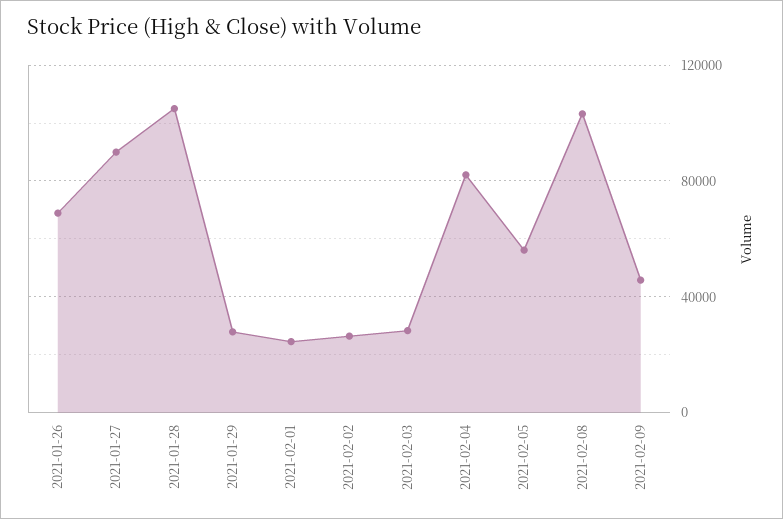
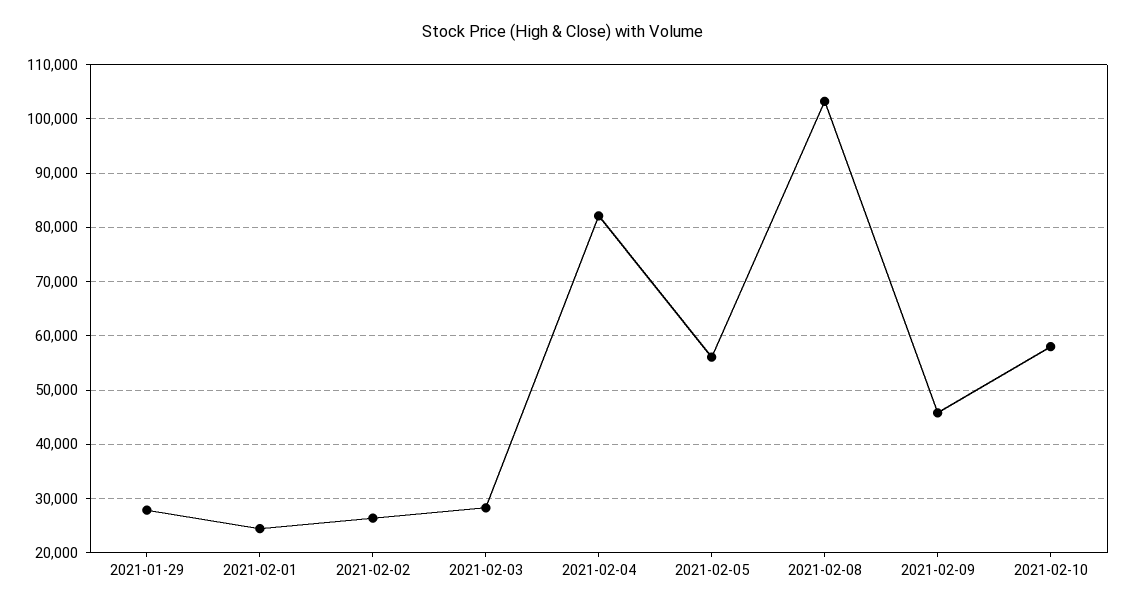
2021-01-26: 70000 -> none
2021-01-27: 90000 -> none
2021-01-28: 105000 -> none
2021-02-10: none -> 58000

